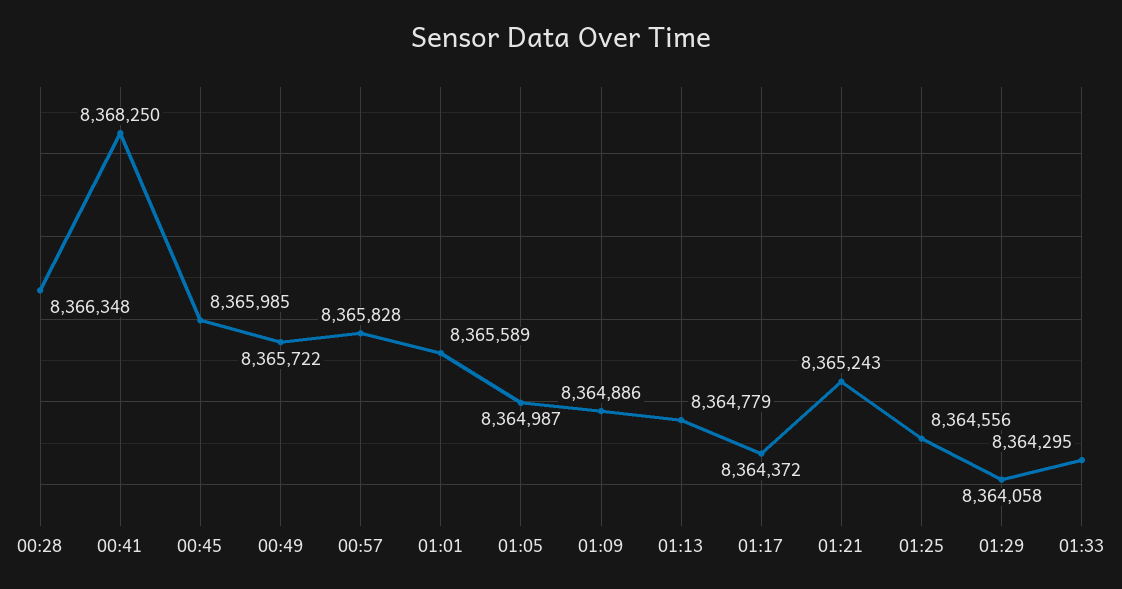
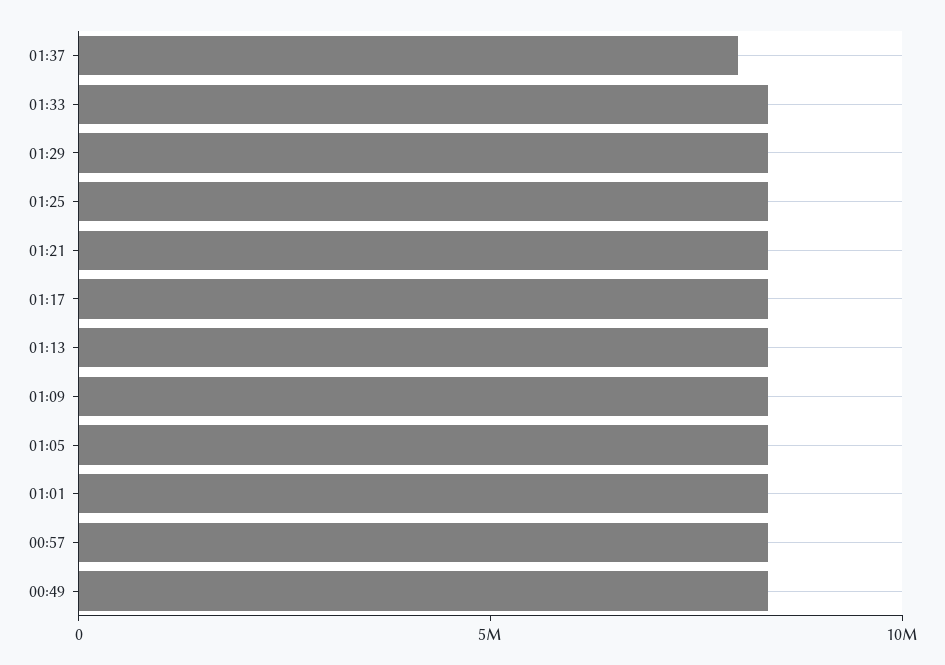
00:28: 8366348 -> none
00:41: 8368250 -> none
00:45: 8365985 -> none
01:37: none -> 8000000

